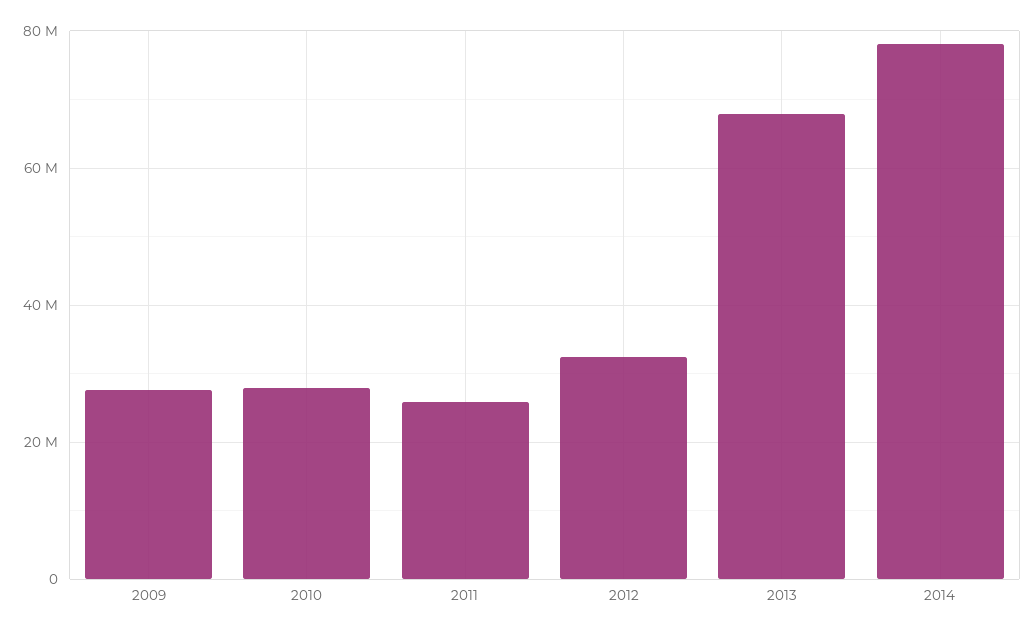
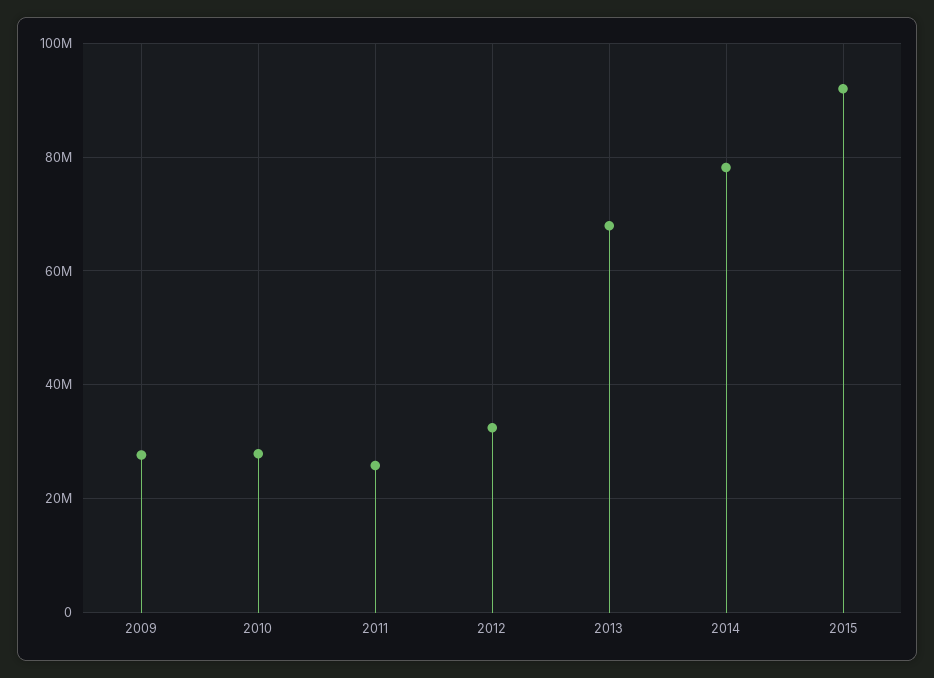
2015: none -> 92000000

